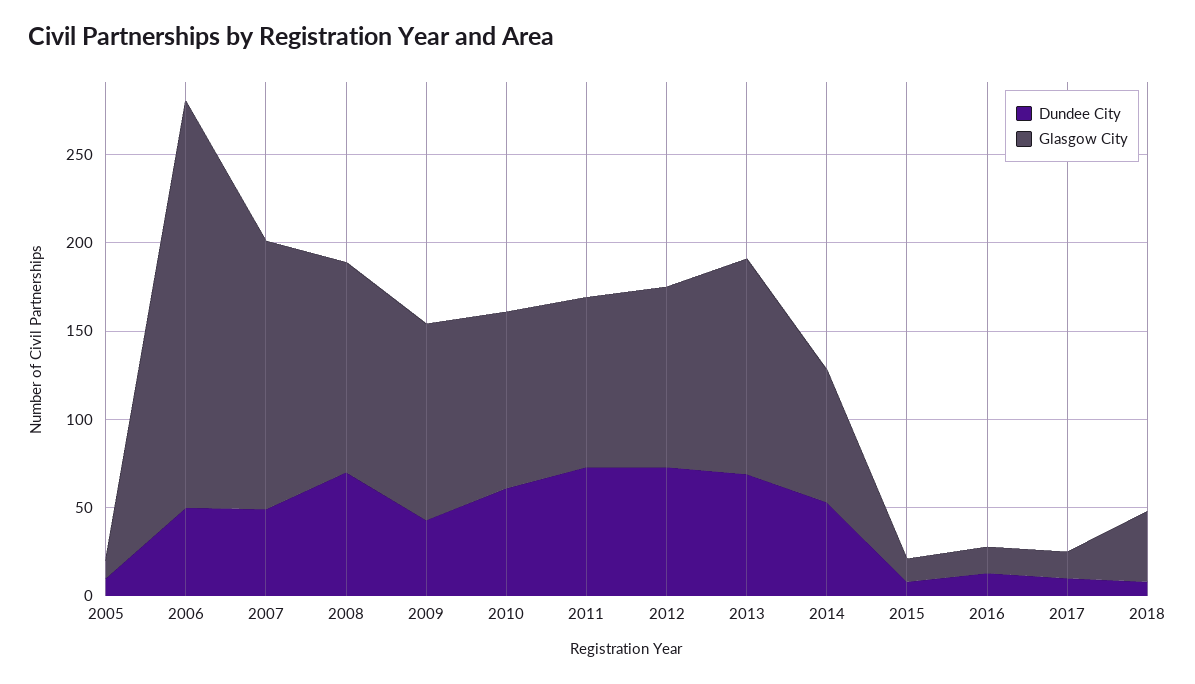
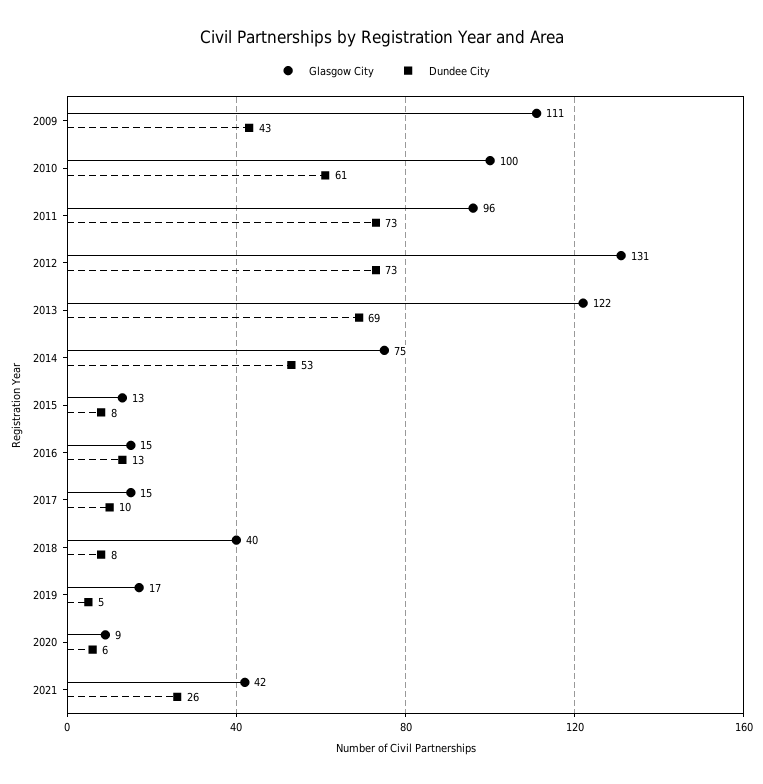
Dundee City, 2005: 10 -> none
Glasgow City, 2005: 10 -> none
Dundee City, 2006: 50 -> none
Glasgow City, 2006: 230 -> none
Dundee City, 2007: 50 -> none
Glasgow City, 2007: 150 -> none
Dundee City, 2008: 70 -> none
Glasgow City, 2008: 120 -> none
Glasgow City, 2012: 100 -> 131
Glasgow City, 2019: none -> 17
Dundee City, 2019: none -> 5
Glasgow City, 2020: none -> 9
Dundee City, 2020: none -> 6
Glasgow City, 2021: none -> 42
Dundee City, 2021: none -> 26

